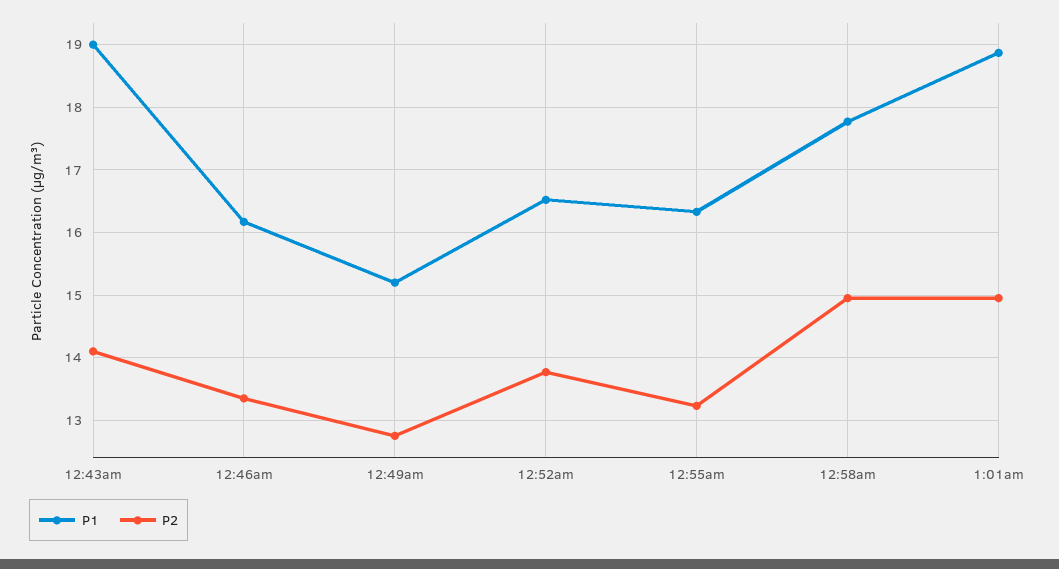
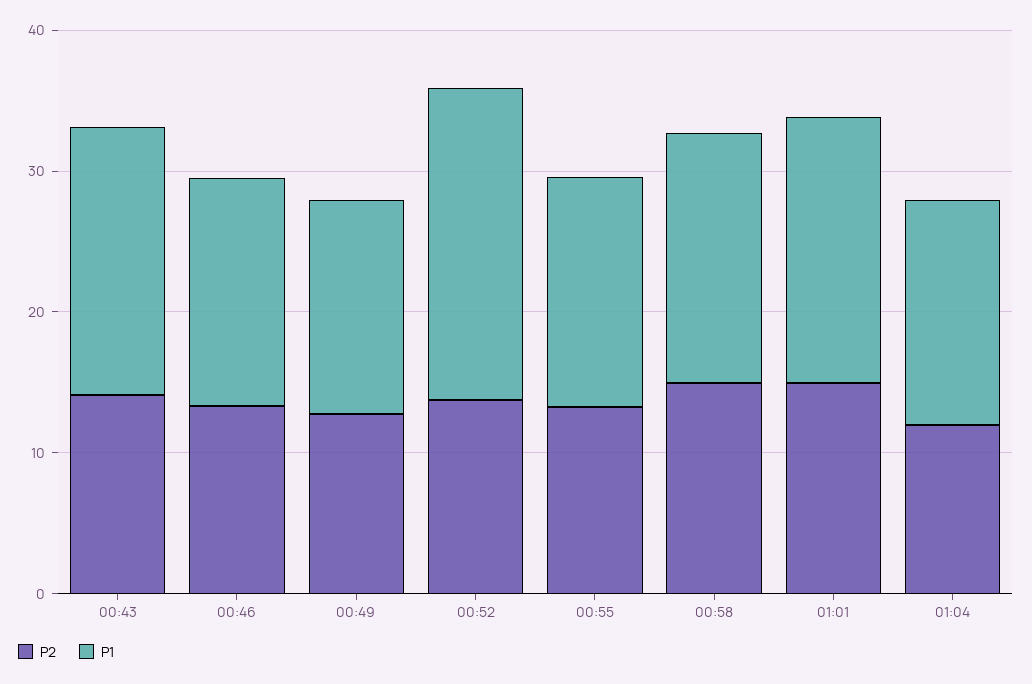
P1, 12:52am: 16.5 -> 22
P2, 01:04: none -> 12
P1, 01:04: none -> 16

